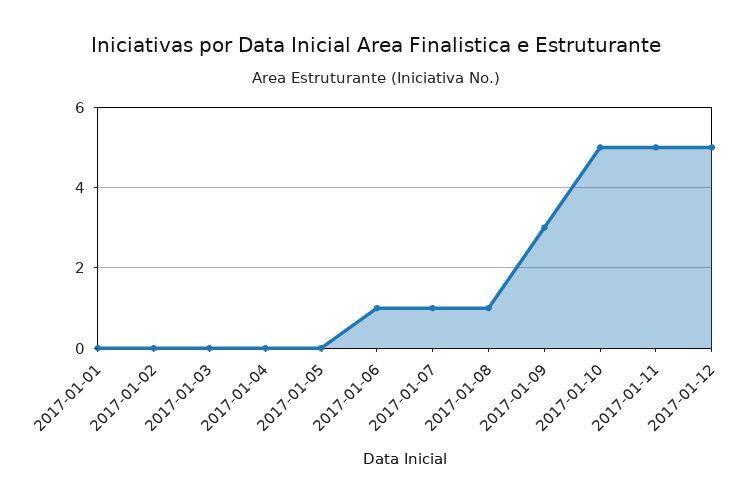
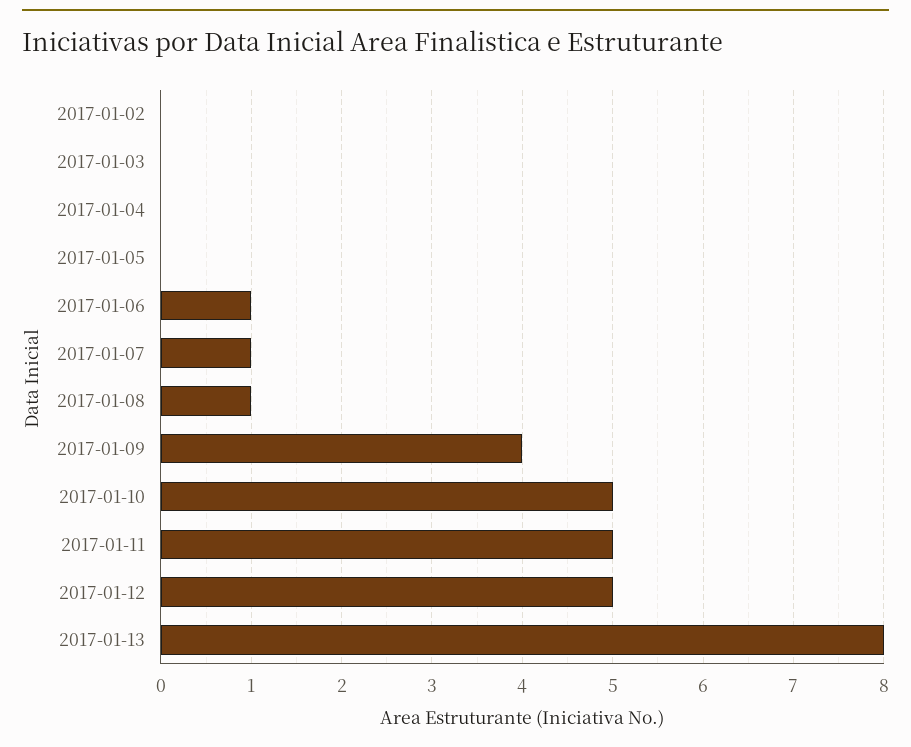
2017-01-01: 0 -> none
2017-01-09: 3 -> 4
2017-01-13: none -> 8

